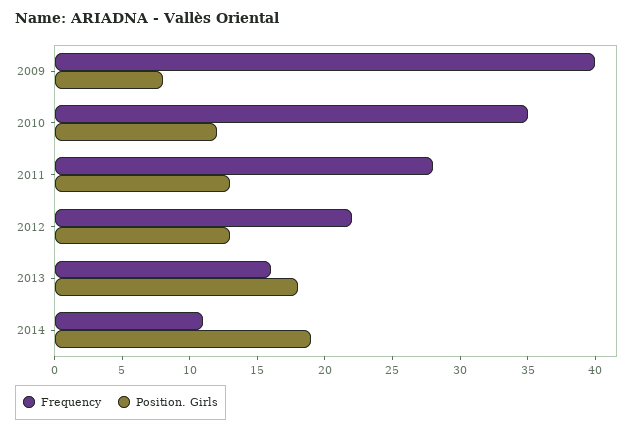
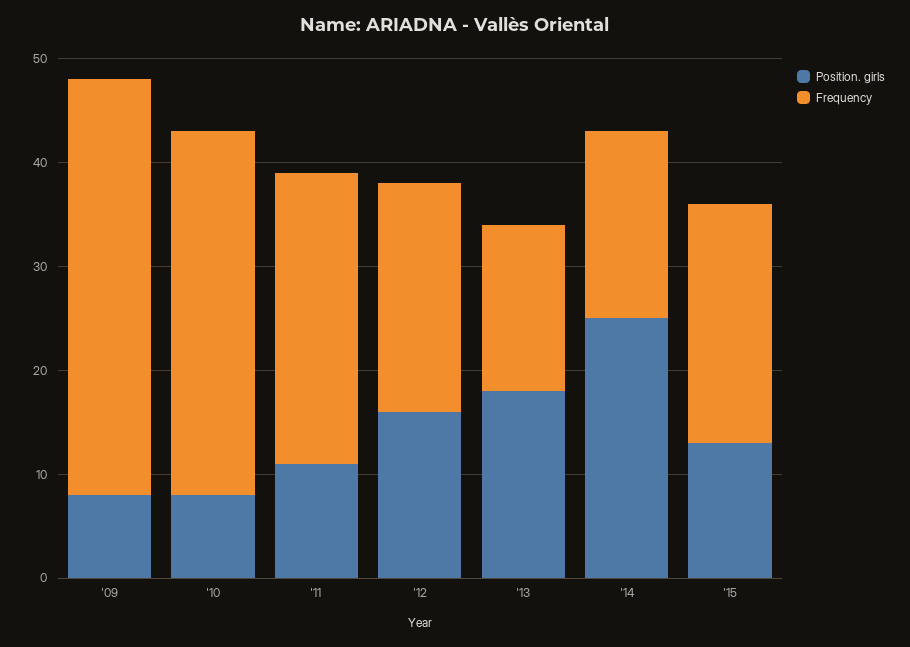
Position. Girls, 2010: 12 -> 8
Position. Girls, 2011: 13 -> 11
Position. Girls, 2012: 13 -> 16
Frequency, 2014: 11 -> 18
Position. Girls, 2014: 19 -> 25
Position. Girls, '15: none -> 13
Frequency, '15: none -> 23

